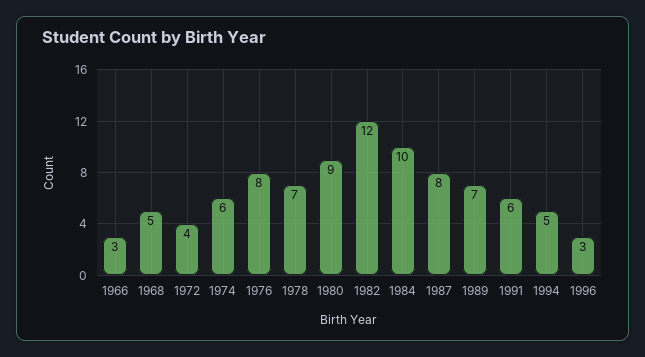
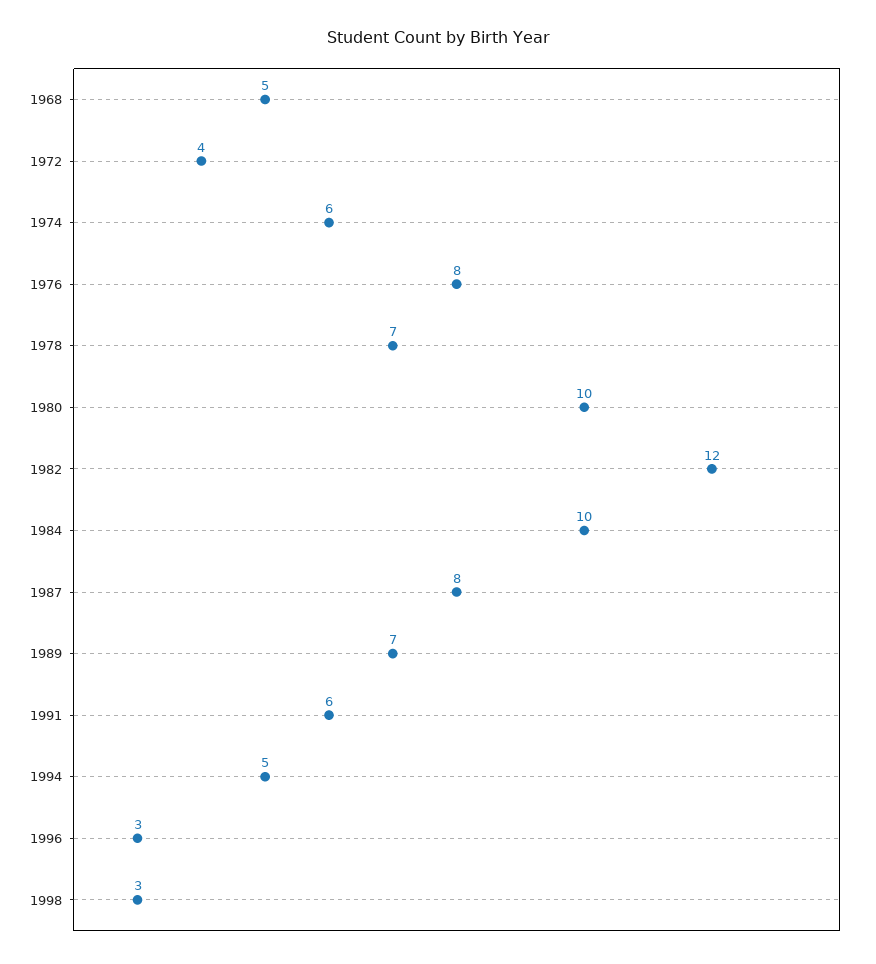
1966: 3 -> none
1980: 9 -> 10
1998: none -> 3

